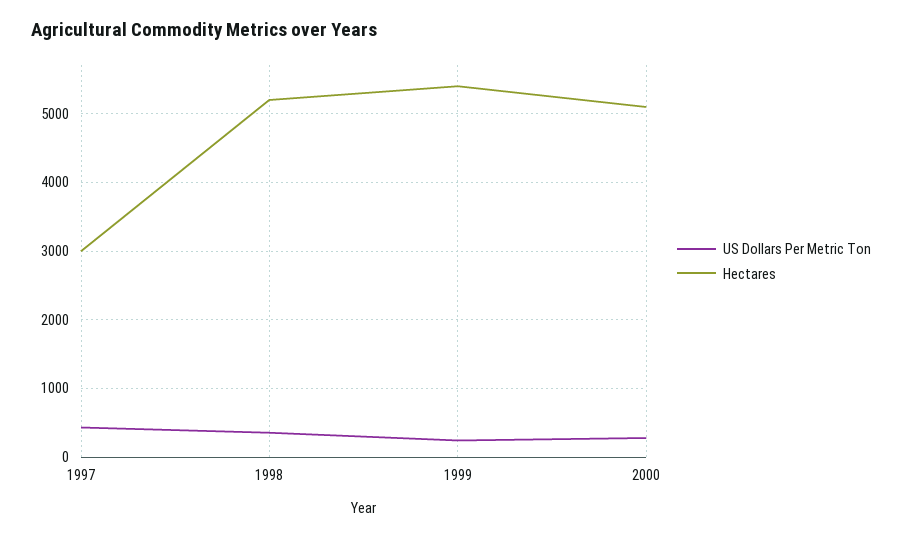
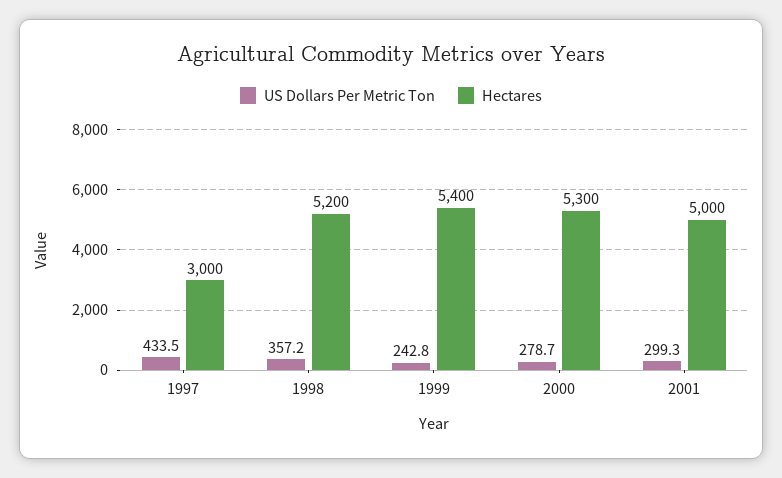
Hectares, 2000: 5100 -> 5300
US Dollars Per Metric Ton, 2001: none -> 299.3
Hectares, 2001: none -> 5000

